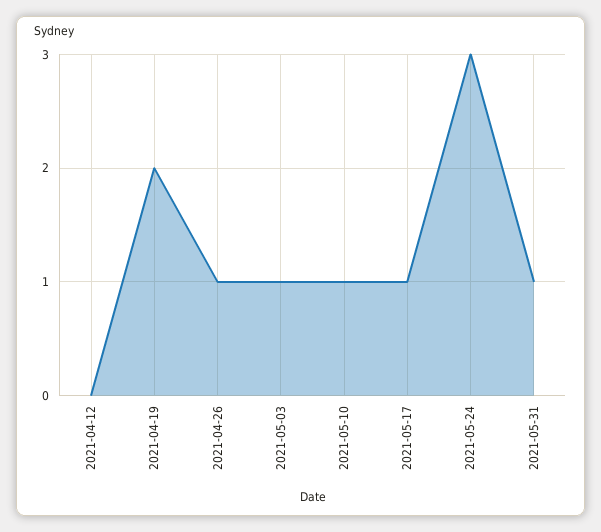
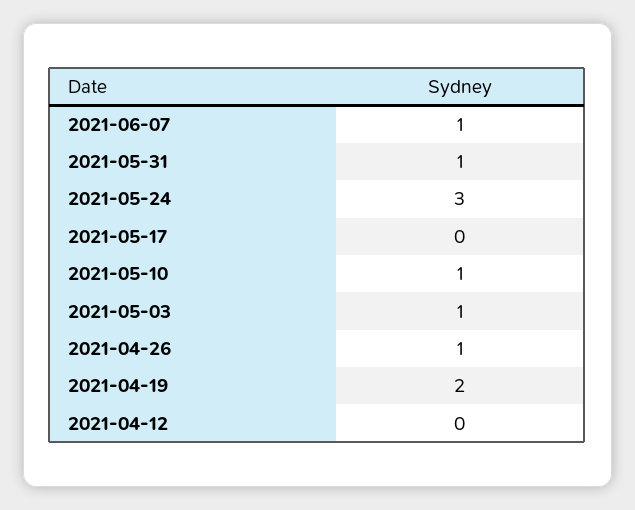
2021-05-17: 1 -> 0
2021-06-07: none -> 1

